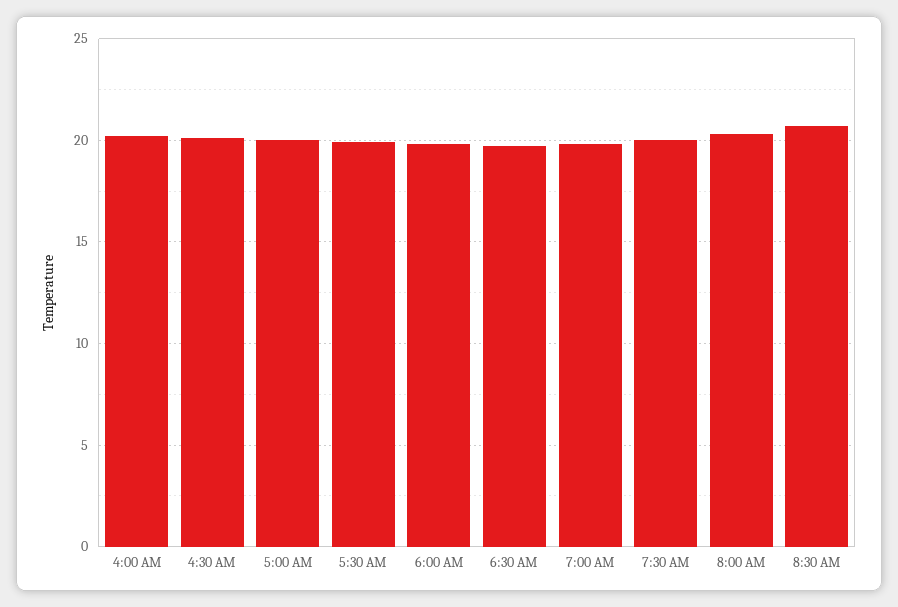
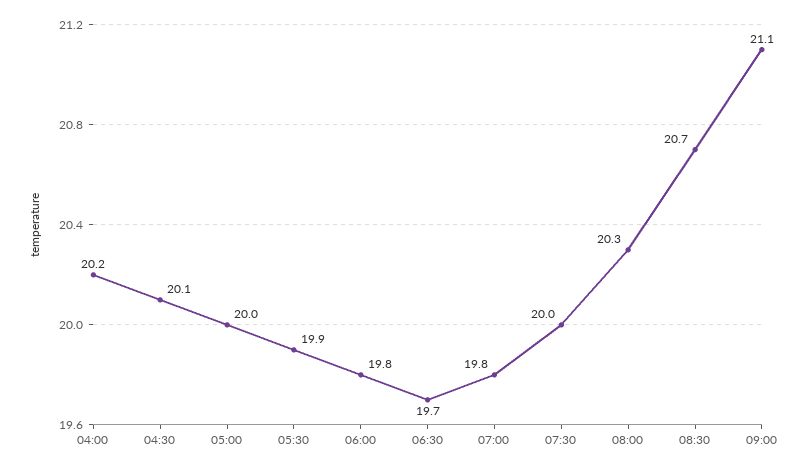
09:00: none -> 21.1

